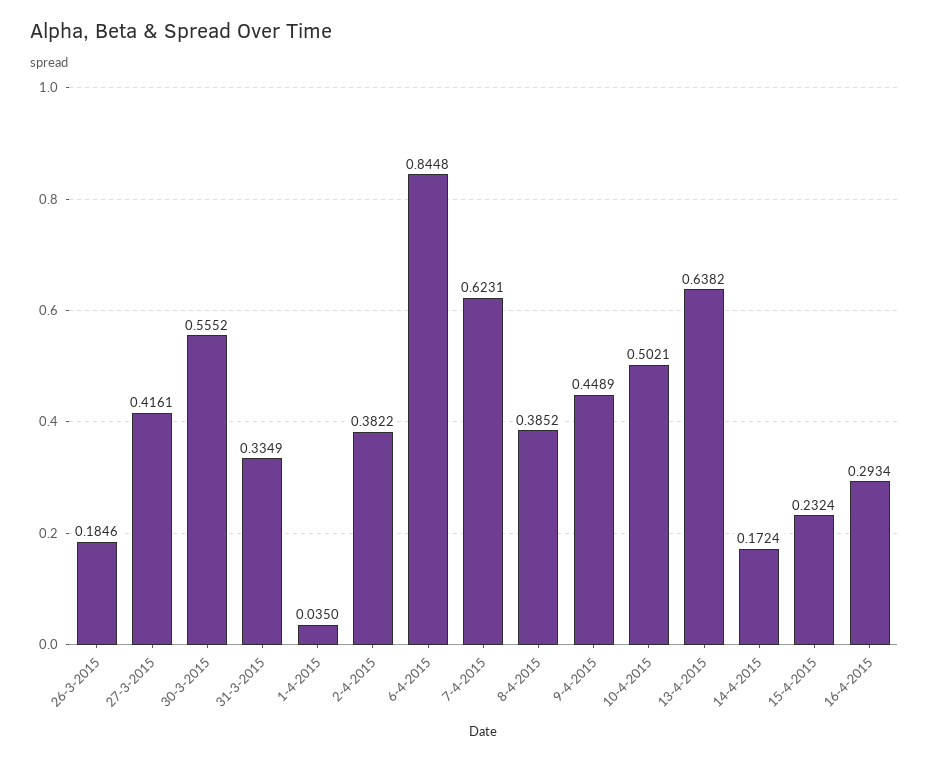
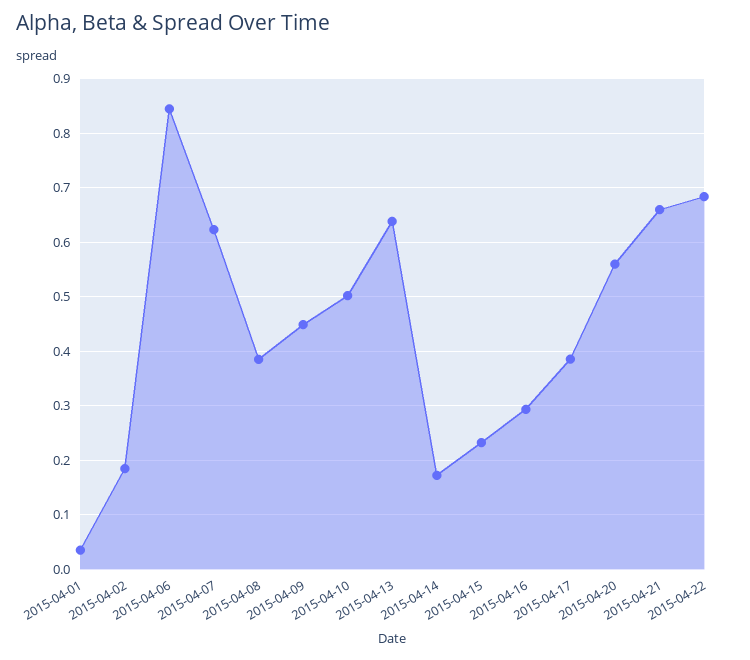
26-3-2015: 0.1846 -> none
27-3-2015: 0.4161 -> none
30-3-2015: 0.5552 -> none
31-3-2015: 0.3349 -> none
2-4-2015: 0.3822 -> 0.18
2015-04-17: none -> 0.38
2015-04-20: none -> 0.56
2015-04-21: none -> 0.66
2015-04-22: none -> 0.68

